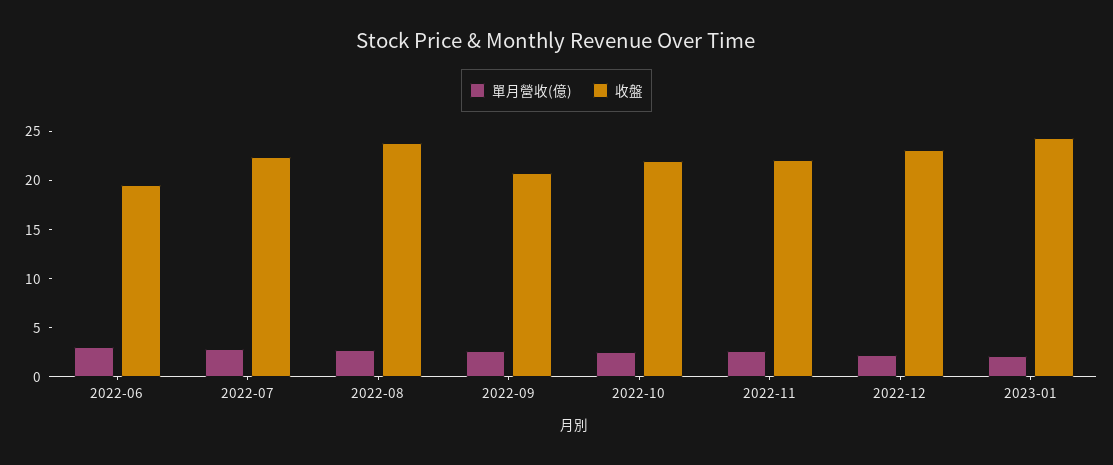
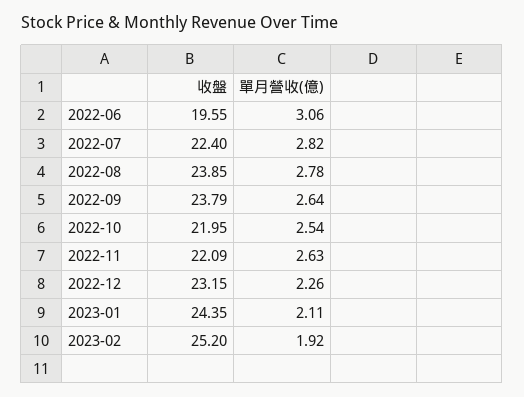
收盤, 2022-09: 21 -> 23.79
收盤, 2023-02: none -> 25.2
單月營收(億), 2023-02: none -> 1.92

